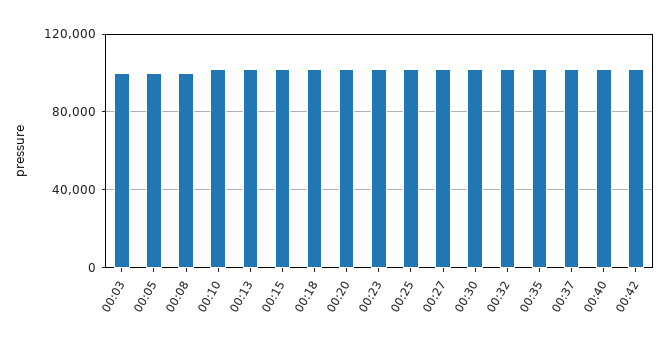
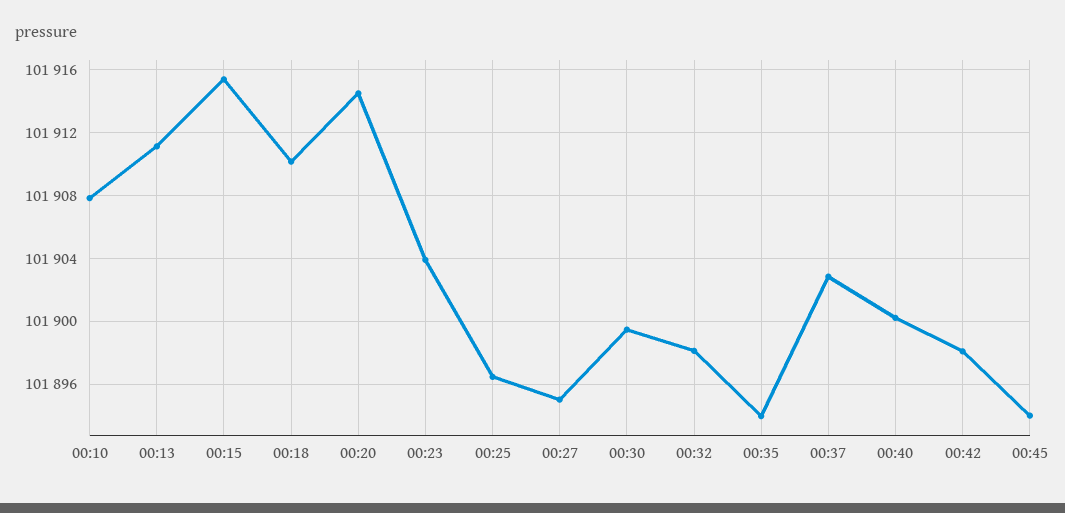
00:03: 100000 -> none
00:05: 100000 -> none
00:08: 100000 -> none
00:45: none -> 101894

